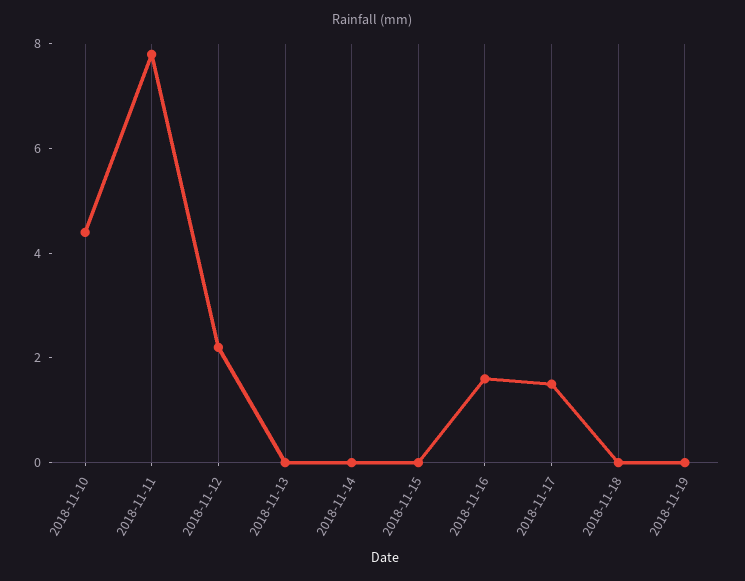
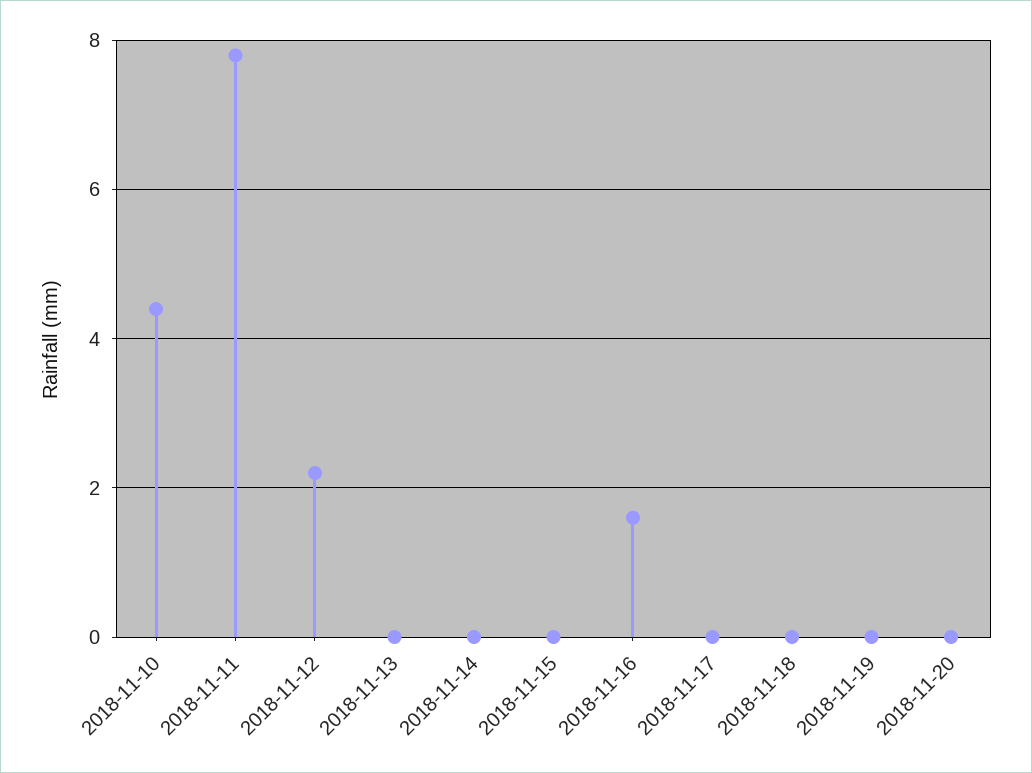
2018-11-17: 1.5 -> 0
2018-11-20: none -> 0

